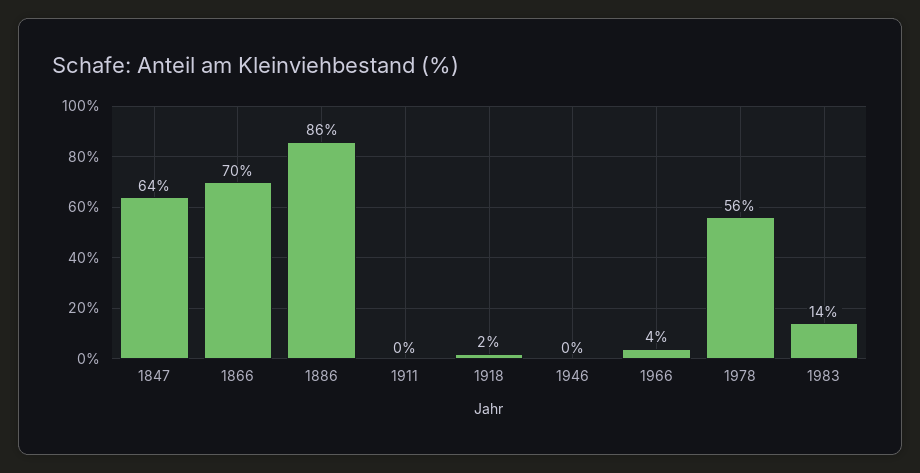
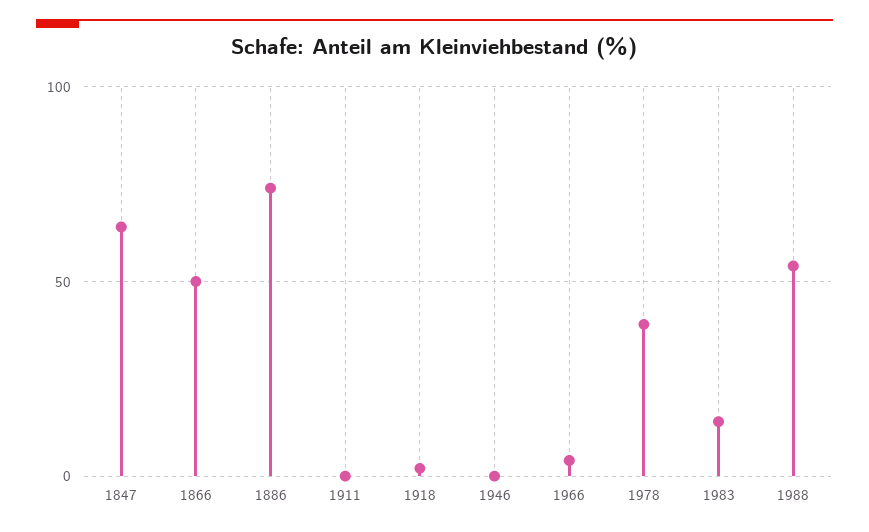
1866: 70 -> 50
1886: 86 -> 75
1978: 56 -> 40
1988: none -> 55

